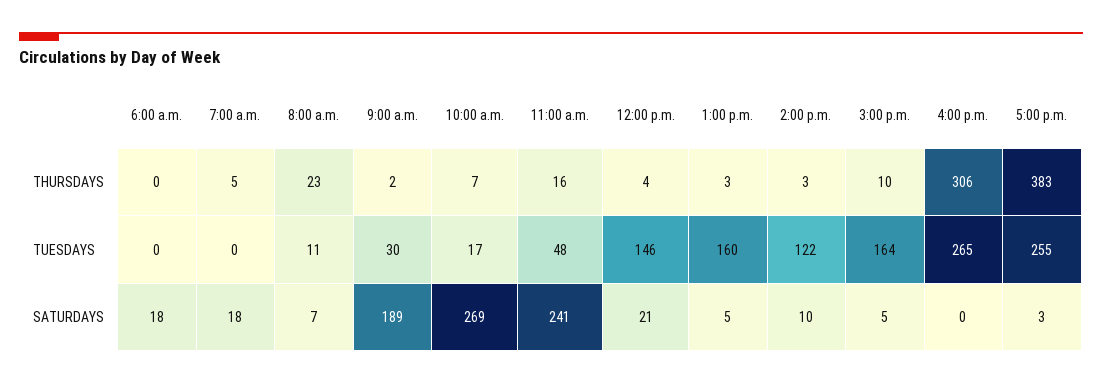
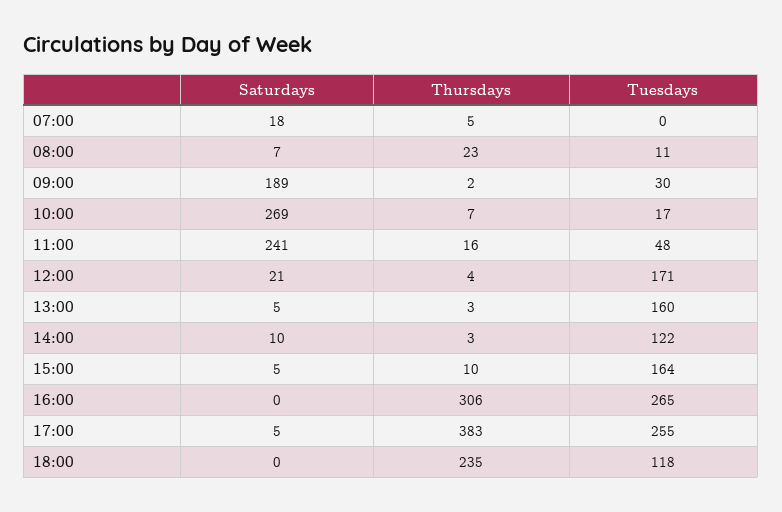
6:00 a.m., THURSDAYS: 0 -> none
6:00 a.m., TUESDAYS: 0 -> none
12:00 p.m., TUESDAYS: 146 -> 171
6:00 a.m., SATURDAYS: 18 -> none
5:00 p.m., SATURDAYS: 3 -> 5
18:00, SATURDAYS: none -> 0
18:00, THURSDAYS: none -> 235
18:00, TUESDAYS: none -> 118

